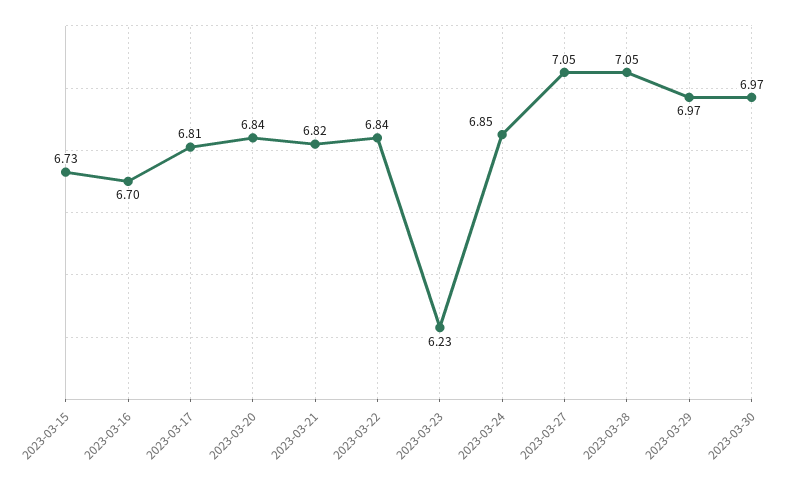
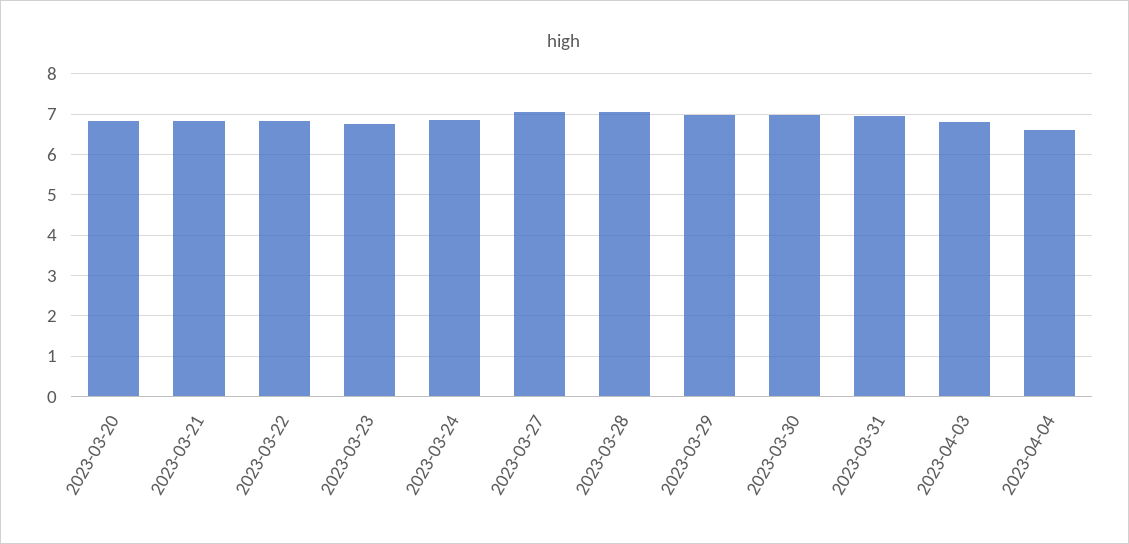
2023-03-15: 6.73 -> none
2023-03-16: 6.7 -> none
2023-03-17: 6.81 -> none
2023-03-23: 6.23 -> 6.8
2023-03-31: none -> 7
2023-04-03: none -> 6.8
2023-04-04: none -> 6.6

